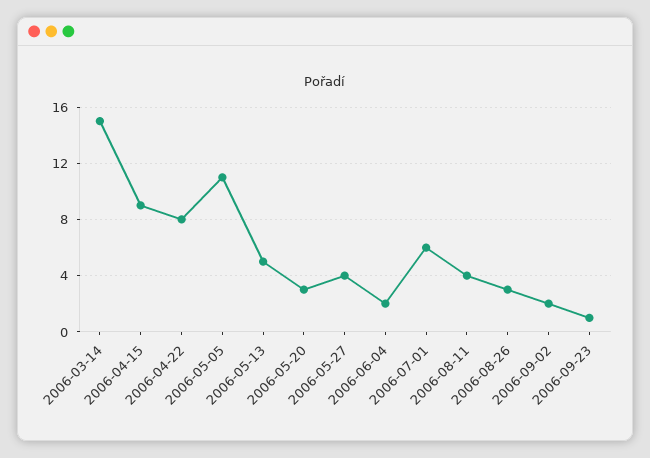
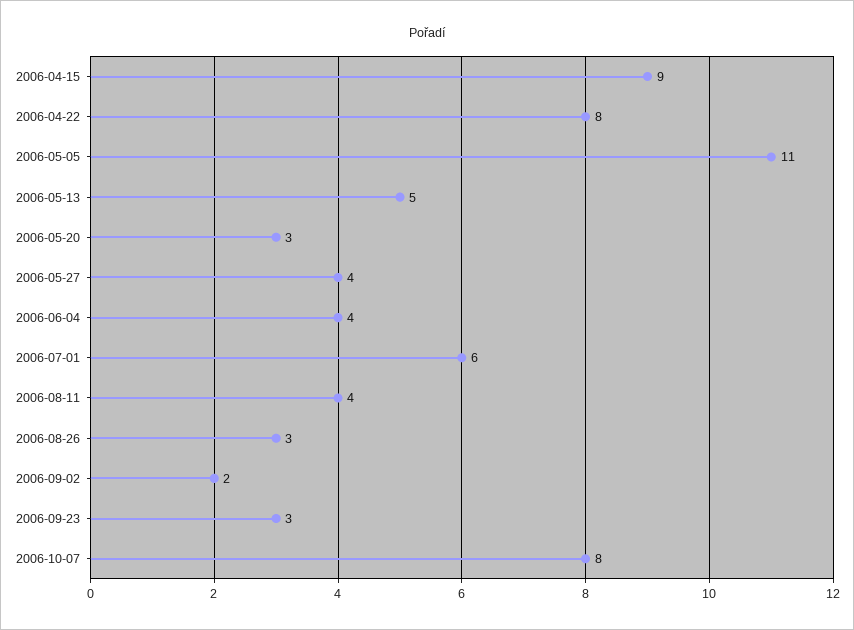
2006-03-14: 15 -> none
2006-06-04: 2 -> 4
2006-09-23: 1 -> 3
2006-10-07: none -> 8

